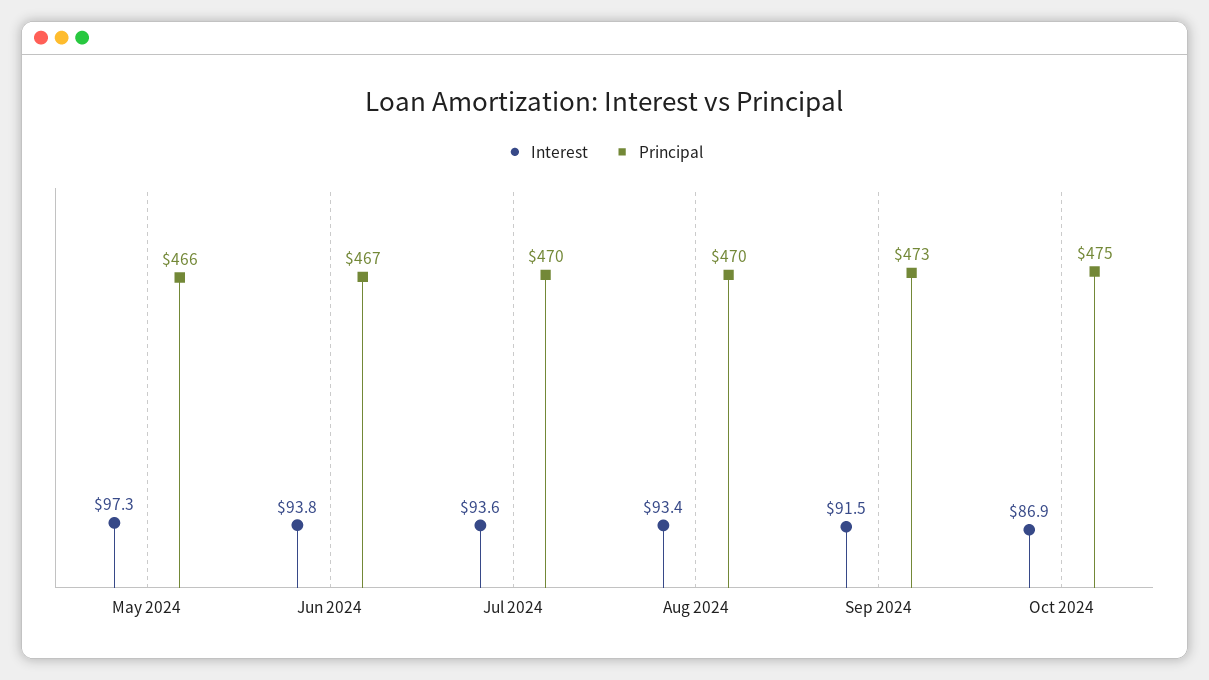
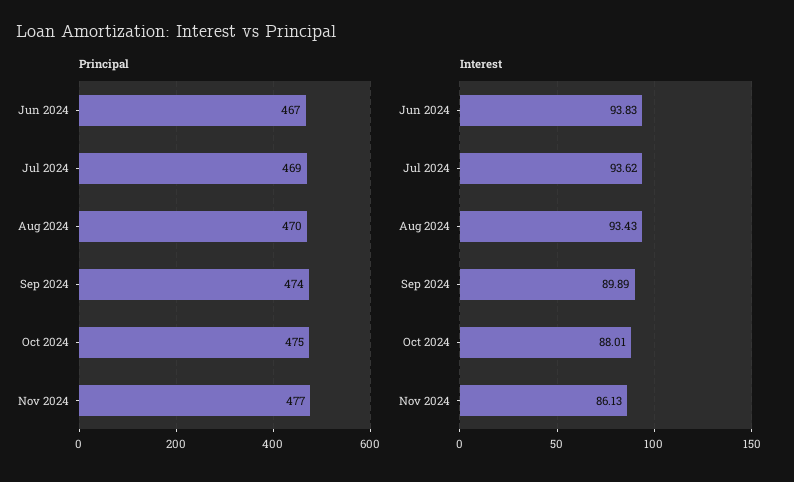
Interest, May 2024: 97.3 -> none
Principal, May 2024: 466 -> none
Principal, Jul 2024: 470 -> 469
Interest, Sep 2024: 91.5 -> 89.89
Principal, Sep 2024: 473 -> 474
Interest, Oct 2024: 86.9 -> 88.01
Principal, Nov 2024: none -> 477
Interest, Nov 2024: none -> 86.13

